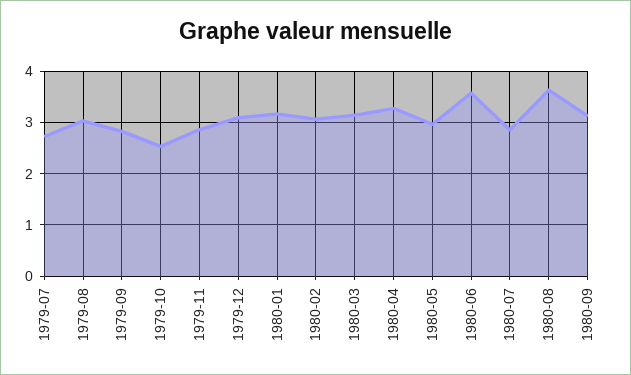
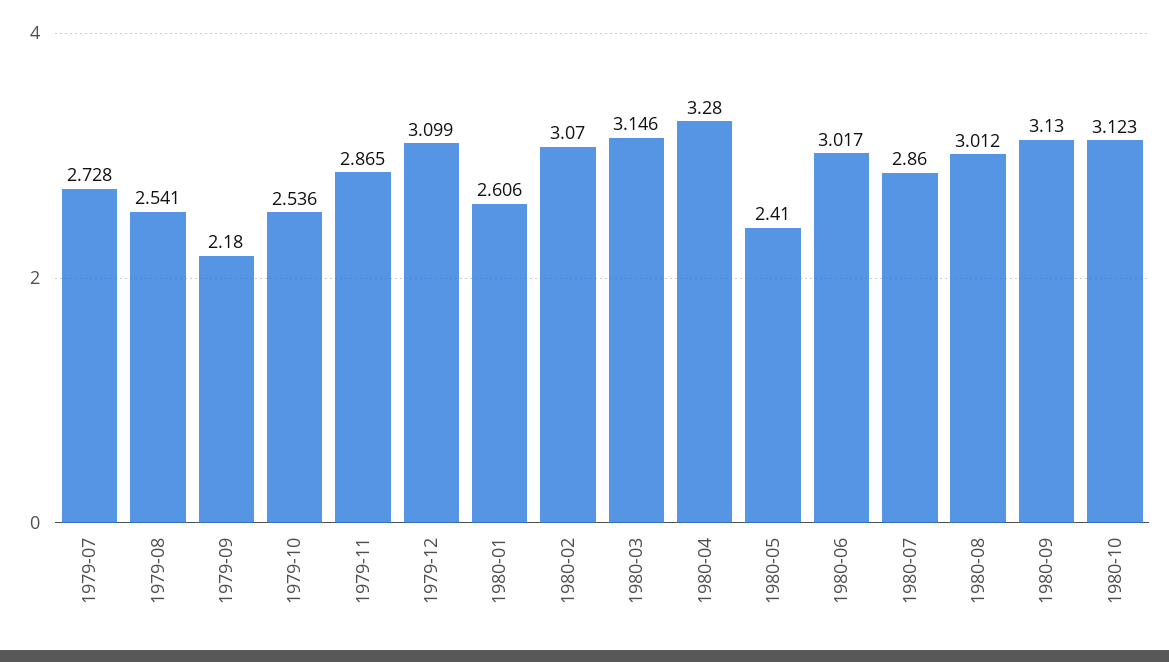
1979-08: 3 -> 2.541
1979-09: 2.8 -> 2.18
1980-01: 3.2 -> 2.606
1980-05: 3 -> 2.41
1980-06: 3.6 -> 3.017
1980-08: 3.6 -> 3.012
1980-10: none -> 3.123

